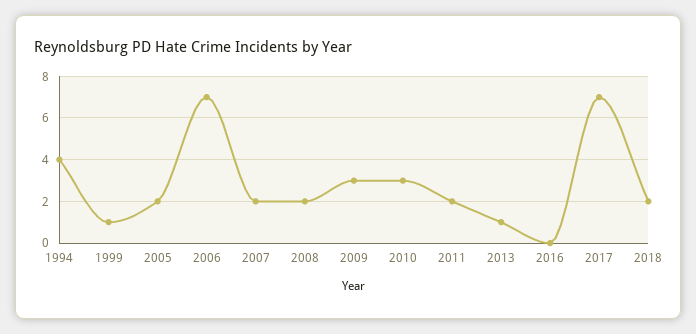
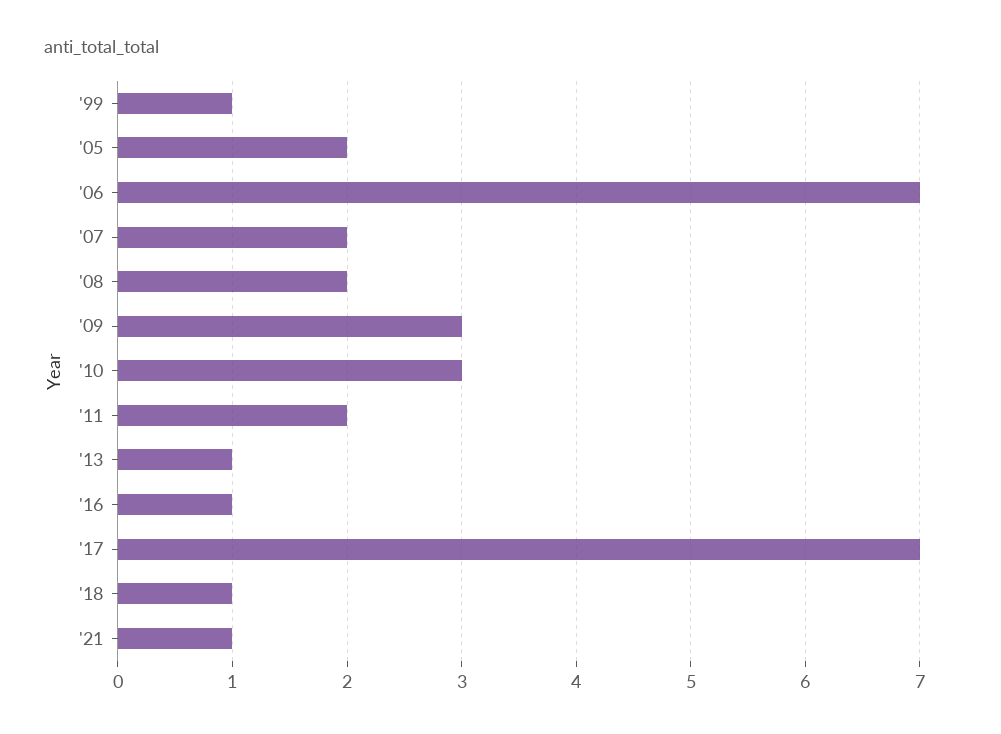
1994: 4 -> none
2016: 0 -> 1
2018: 2 -> 1
'21: none -> 1

